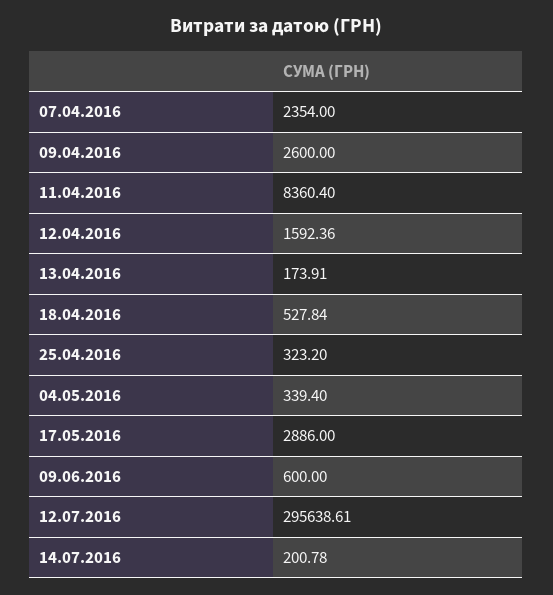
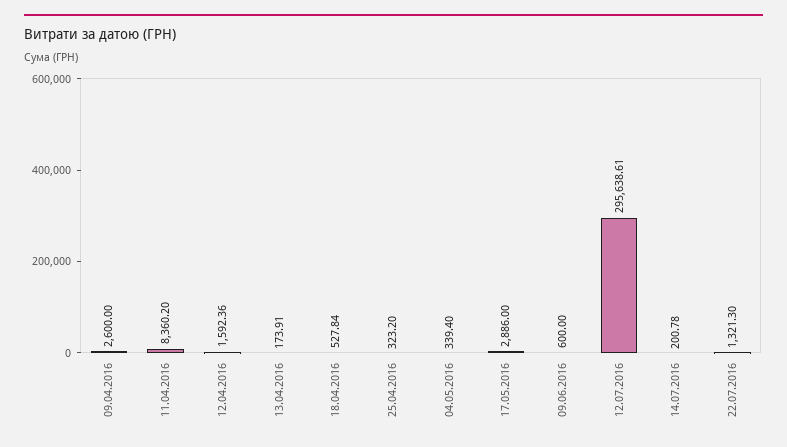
07.04.2016: 2354 -> none
11.04.2016: 8360.4 -> 8360.2
22.07.2016: none -> 1321.3

